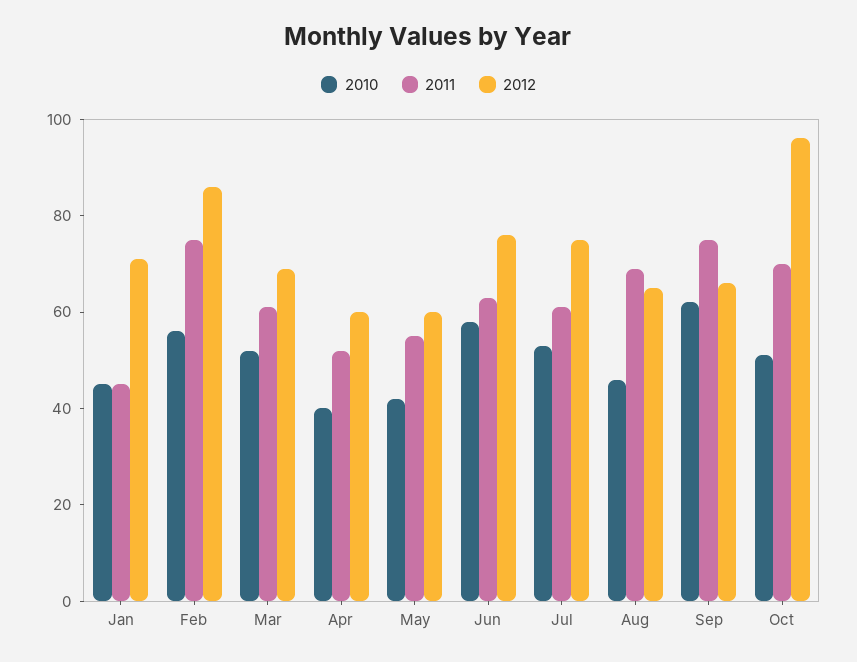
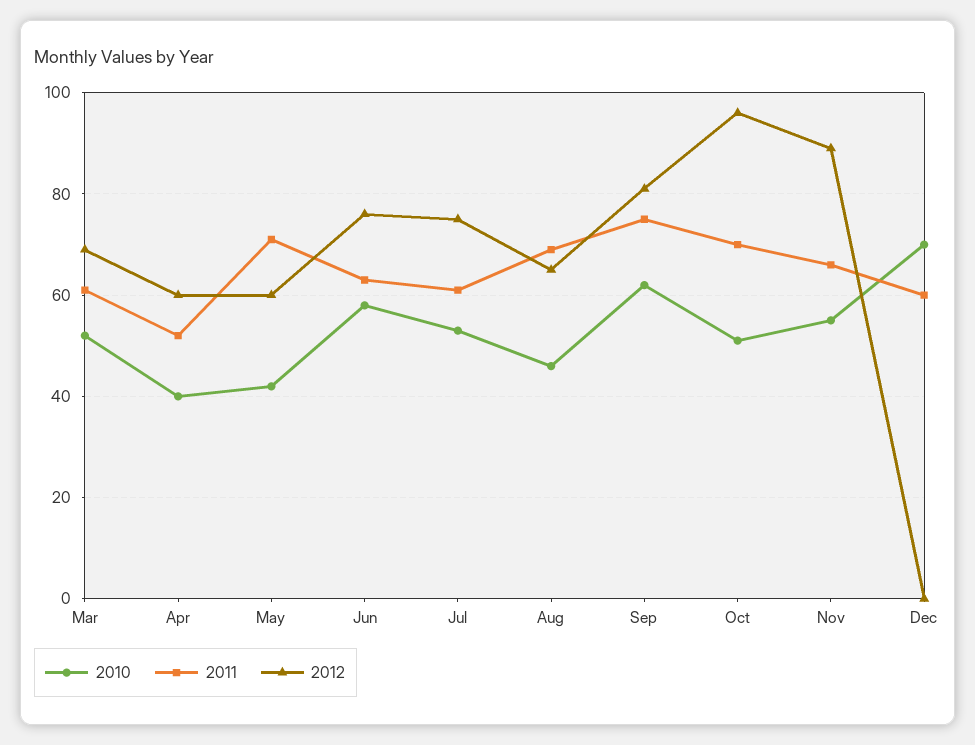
2010, Jan: 45 -> none
2011, Jan: 45 -> none
2012, Jan: 70 -> none
2010, Feb: 55 -> none
2011, Feb: 75 -> none
2012, Feb: 85 -> none
2011, May: 55 -> 70
2012, Sep: 65 -> 80
2010, Nov: none -> 55
2011, Nov: none -> 65
2012, Nov: none -> 90
2010, Dec: none -> 70
2011, Dec: none -> 60
2012, Dec: none -> 0

